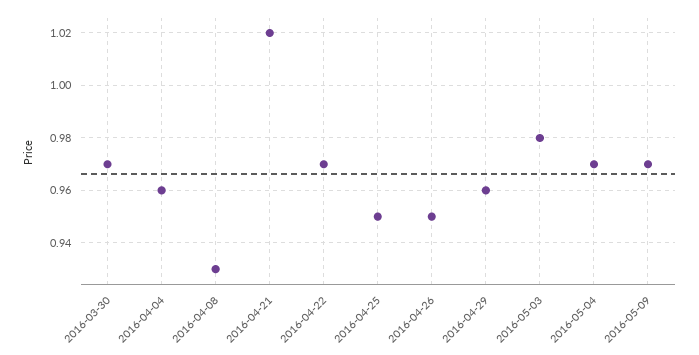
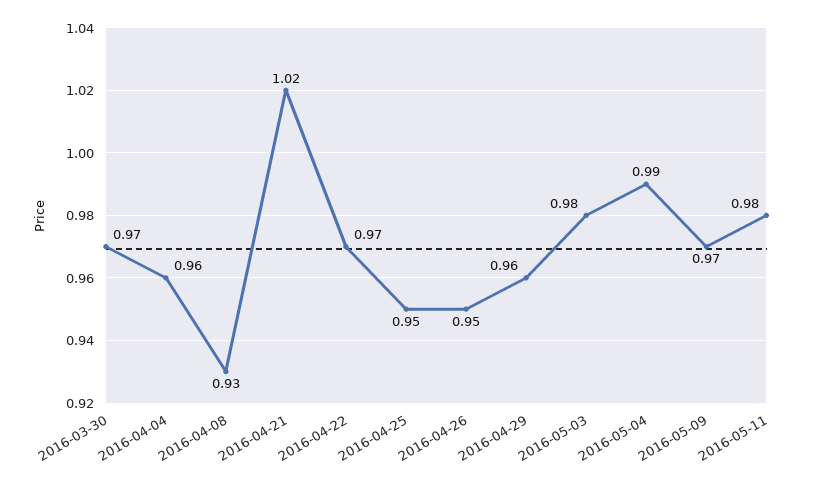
2016-05-04: 0.97 -> 0.99
2016-05-11: none -> 0.98

